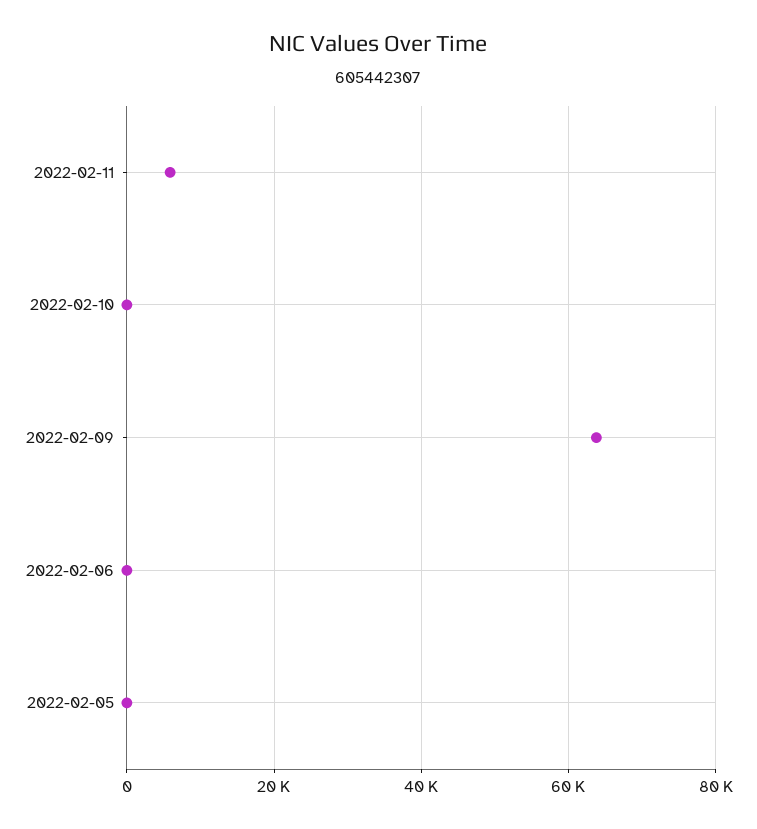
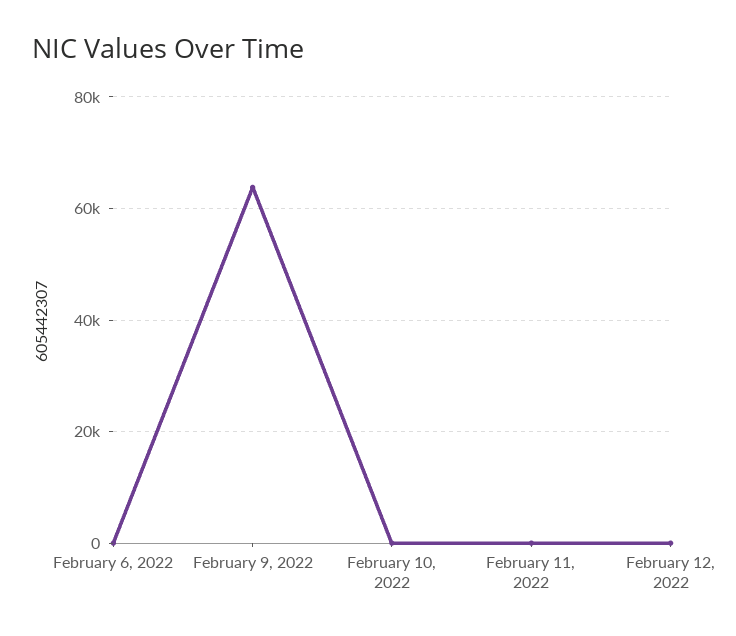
2022-02-11: 6000 -> 0
2022-02-05: 0 -> none
February 12, 2022: none -> 0

